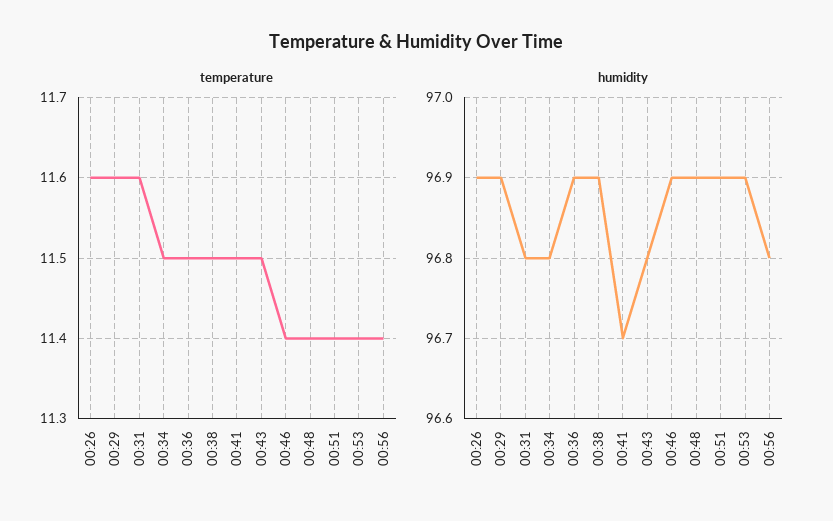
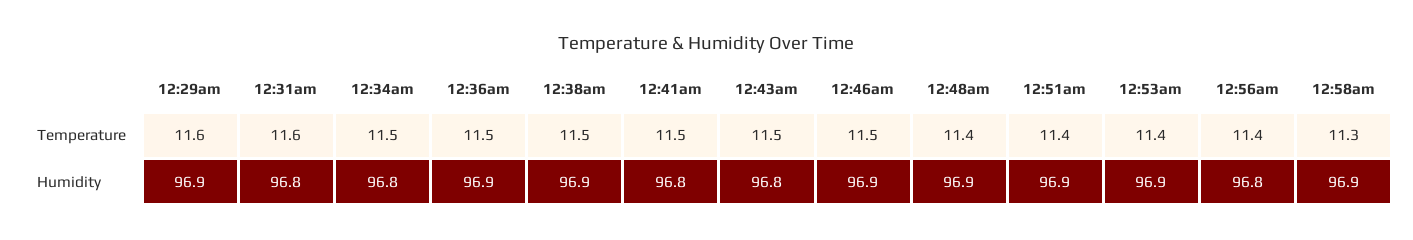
temperature, 00:26: 11.6 -> none
temperature, 00:46: 11.4 -> 11.5
humidity, 00:26: 96.9 -> none
humidity, 00:41: 96.7 -> 96.8
temperature, 12:58am: none -> 11.3
humidity, 12:58am: none -> 96.9

